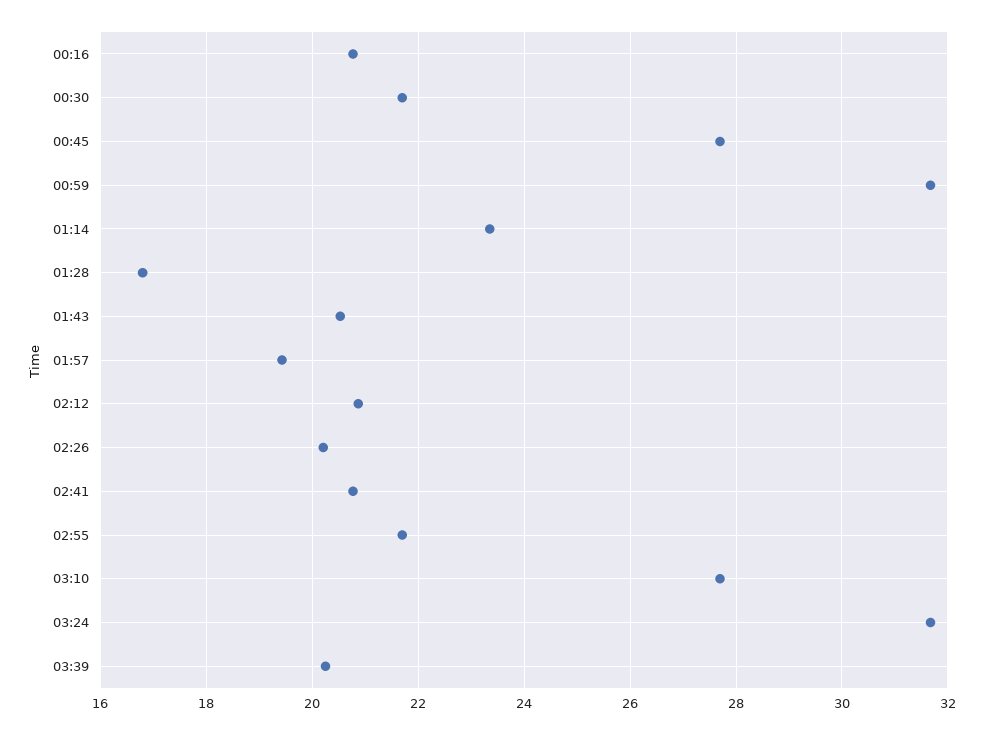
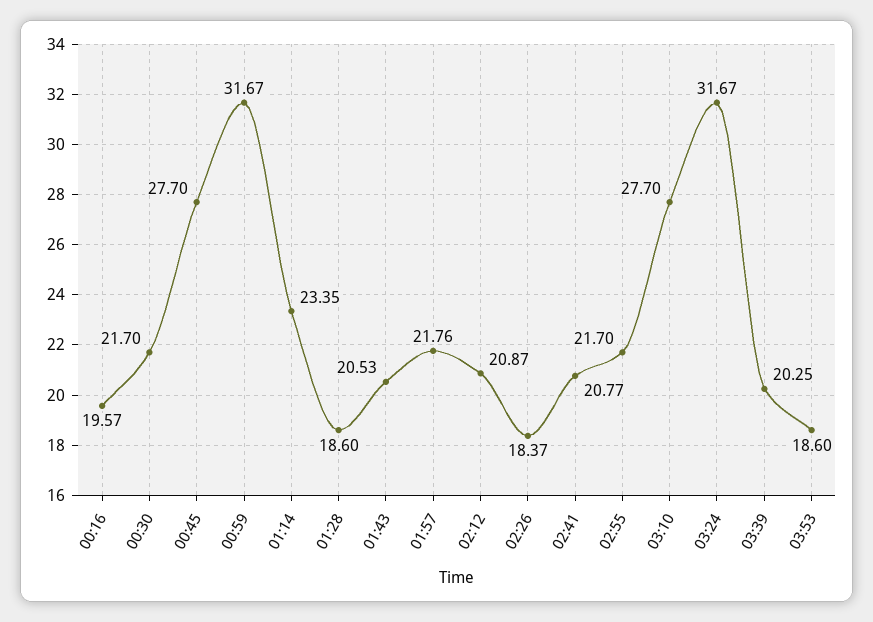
00:16: 20.8 -> 19.57
01:28: 16.8 -> 18.6
01:57: 19.4 -> 21.76
02:26: 20.2 -> 18.37
03:53: none -> 18.6

